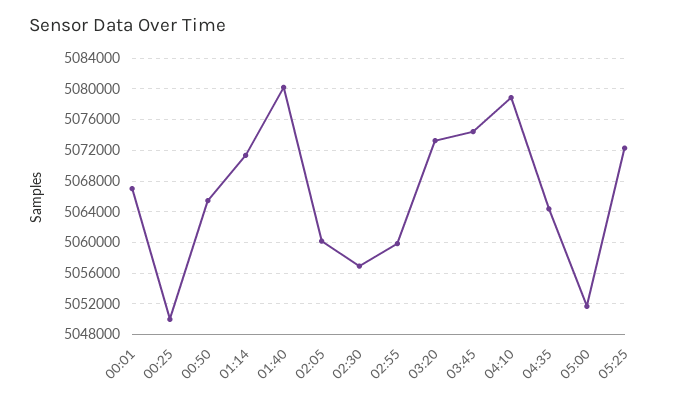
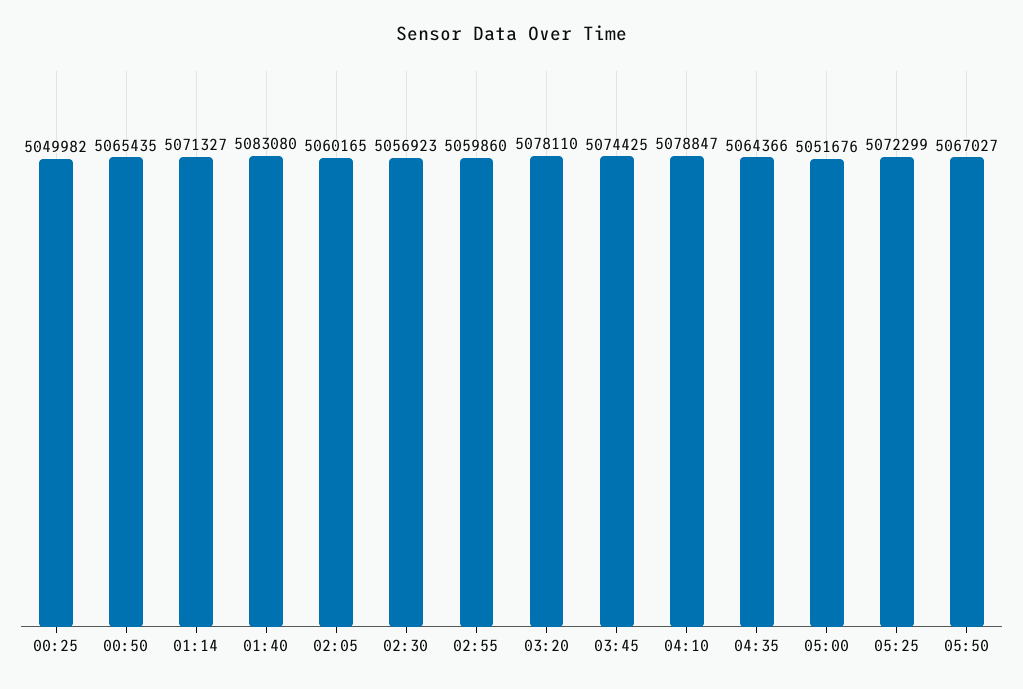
00:01: 5067000 -> none
01:40: 5080000 -> 5083080
03:20: 5073000 -> 5078110
05:50: none -> 5067027

